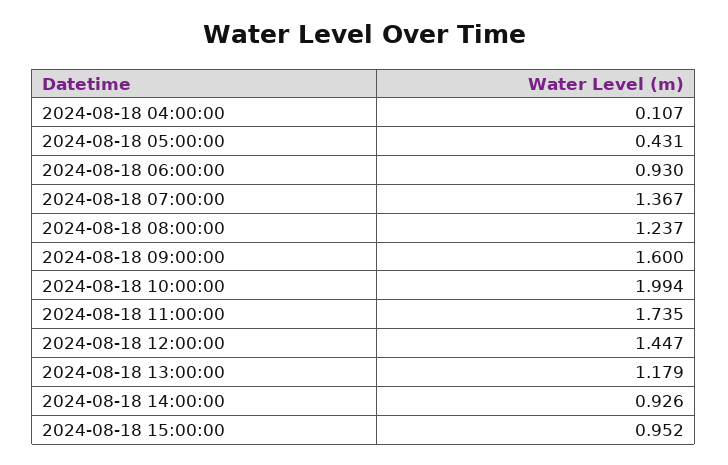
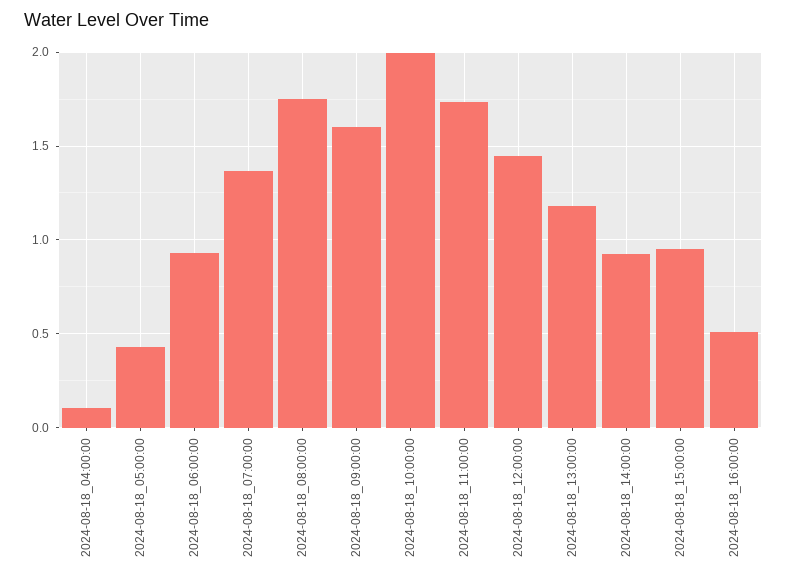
2024-08-18 08:00:00: 1.237 -> 1.75
2024-08-18_16:00:00: none -> 0.5

